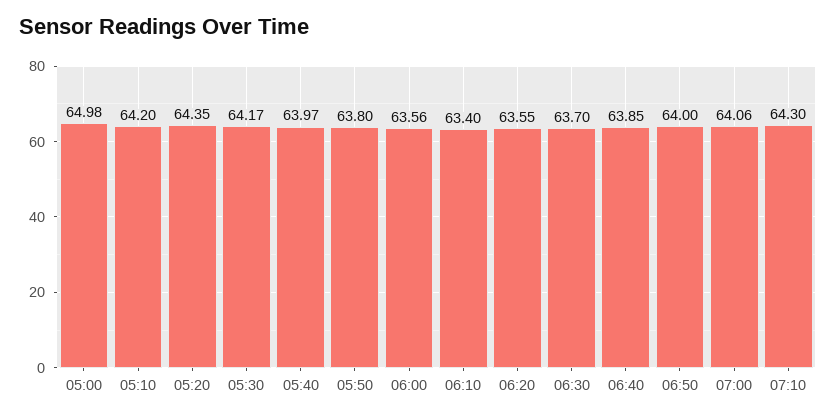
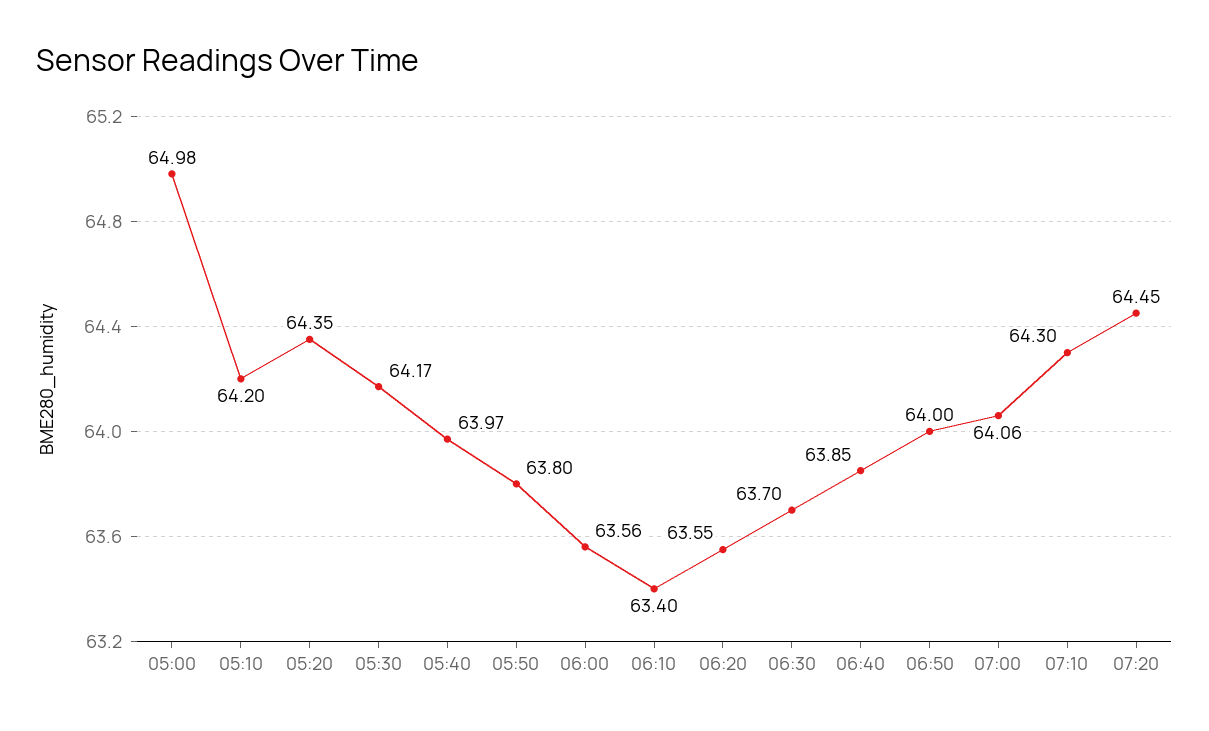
07:20: none -> 64.45

